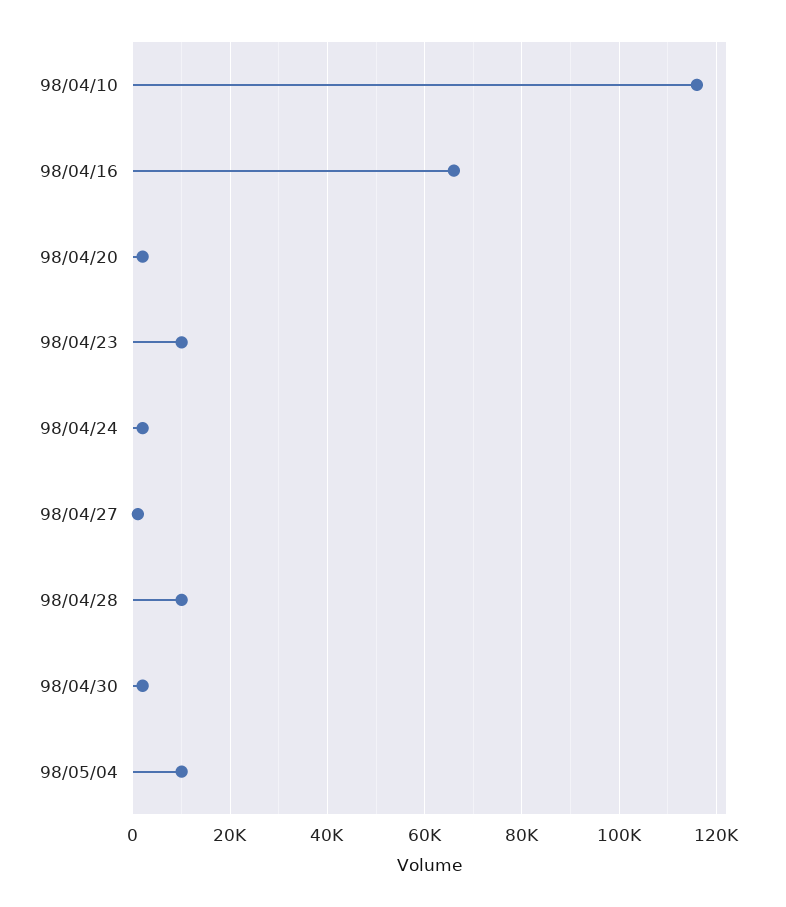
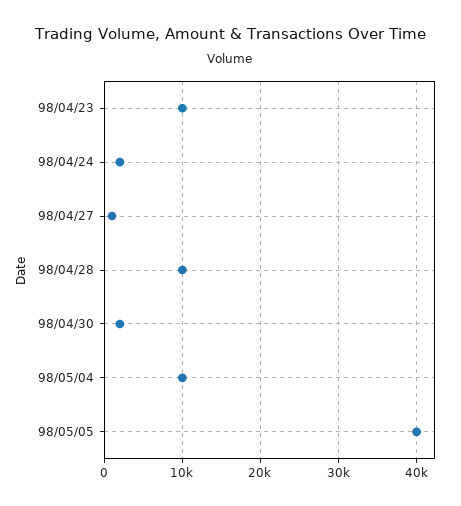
98/04/10: 116000 -> none
98/04/16: 66000 -> none
98/04/20: 2000 -> none
98/05/05: none -> 40000

